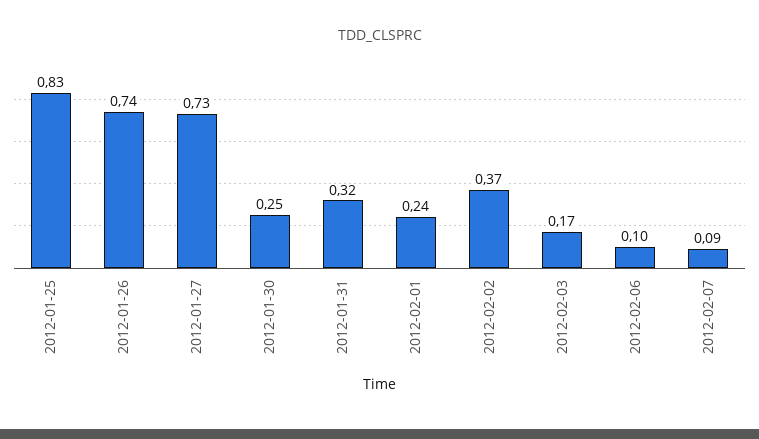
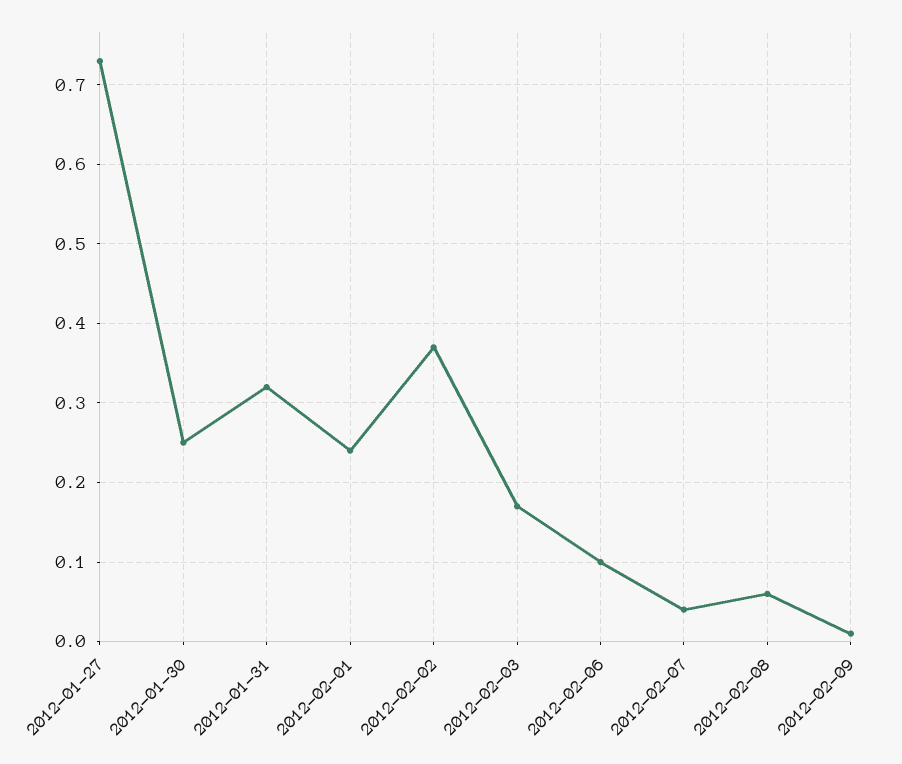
2012-01-25: 0.83 -> none
2012-01-26: 0.74 -> none
2012-02-07: 0.09 -> 0.04
2012-02-08: none -> 0.06
2012-02-09: none -> 0.01

